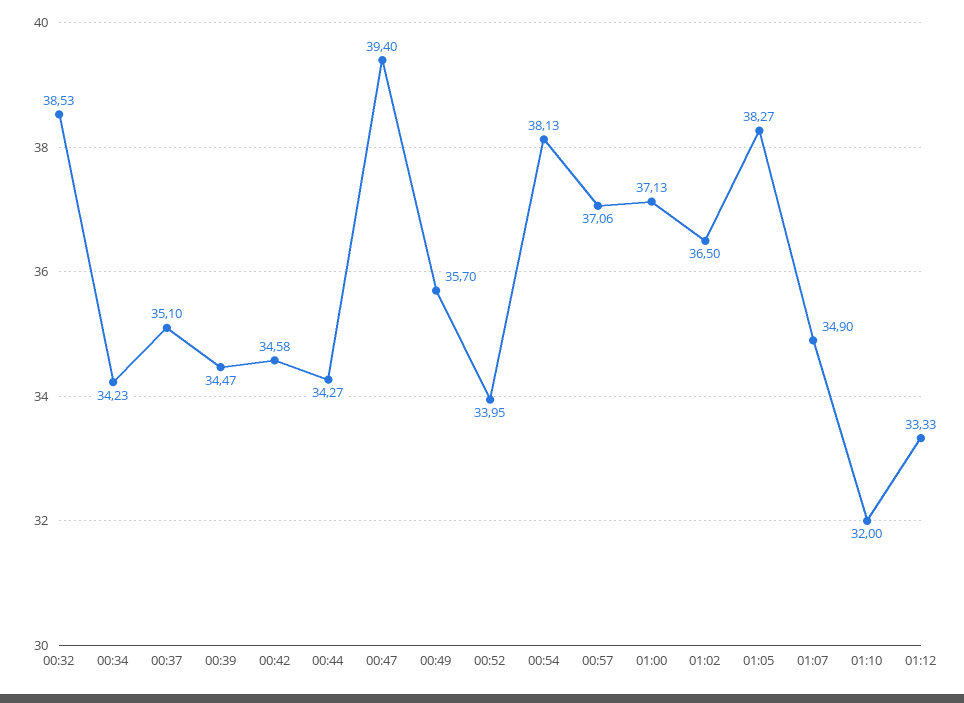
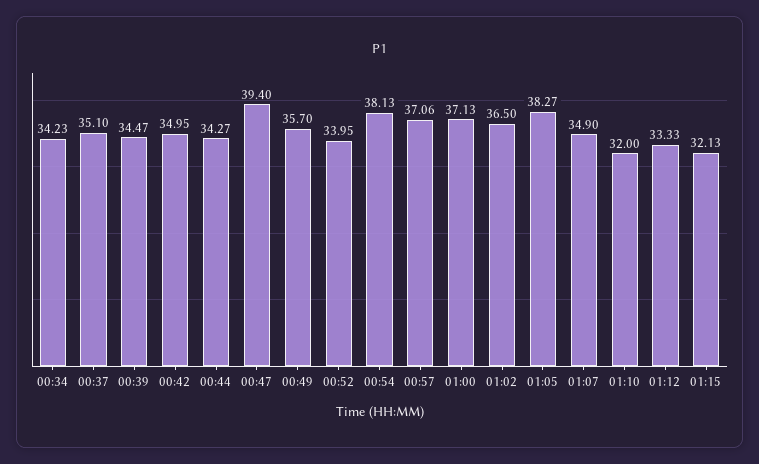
00:32: 38.53 -> none
00:42: 34.58 -> 34.95
01:15: none -> 32.13

